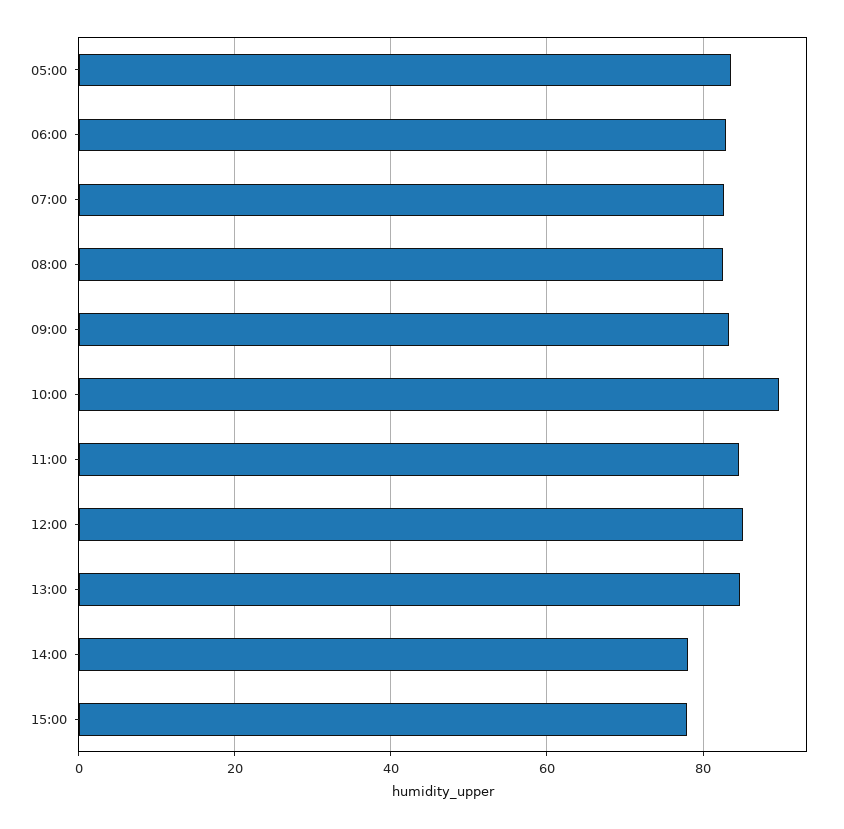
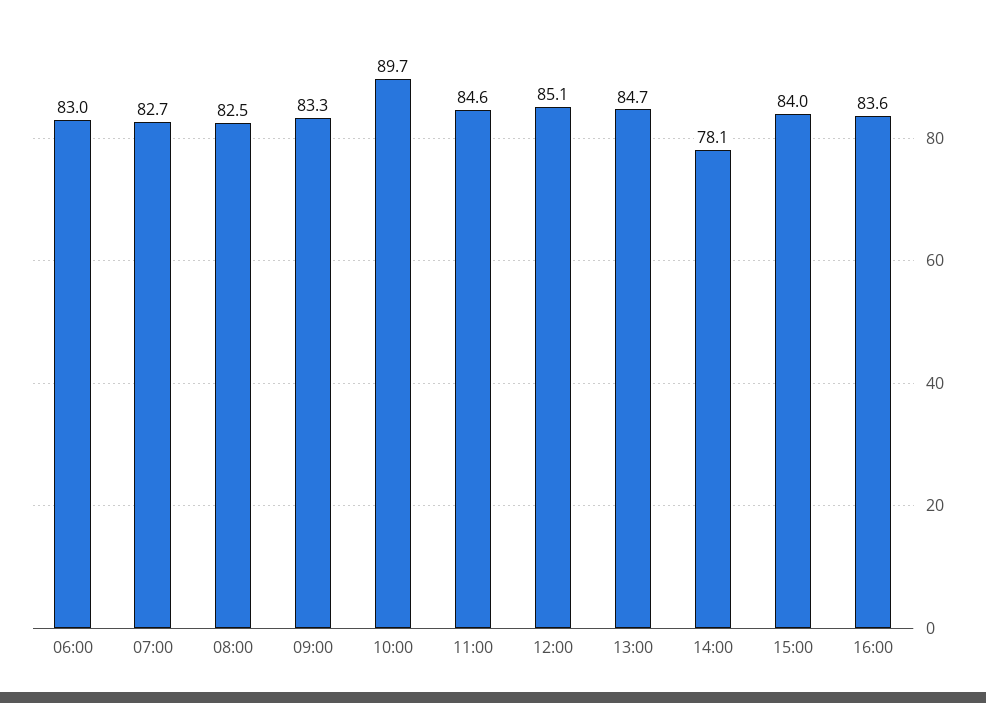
05:00: 84 -> none
15:00: 78 -> 84
16:00: none -> 83.6

